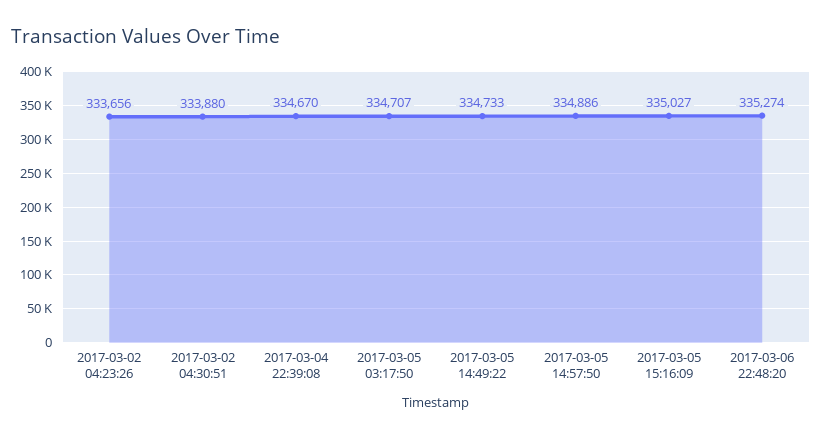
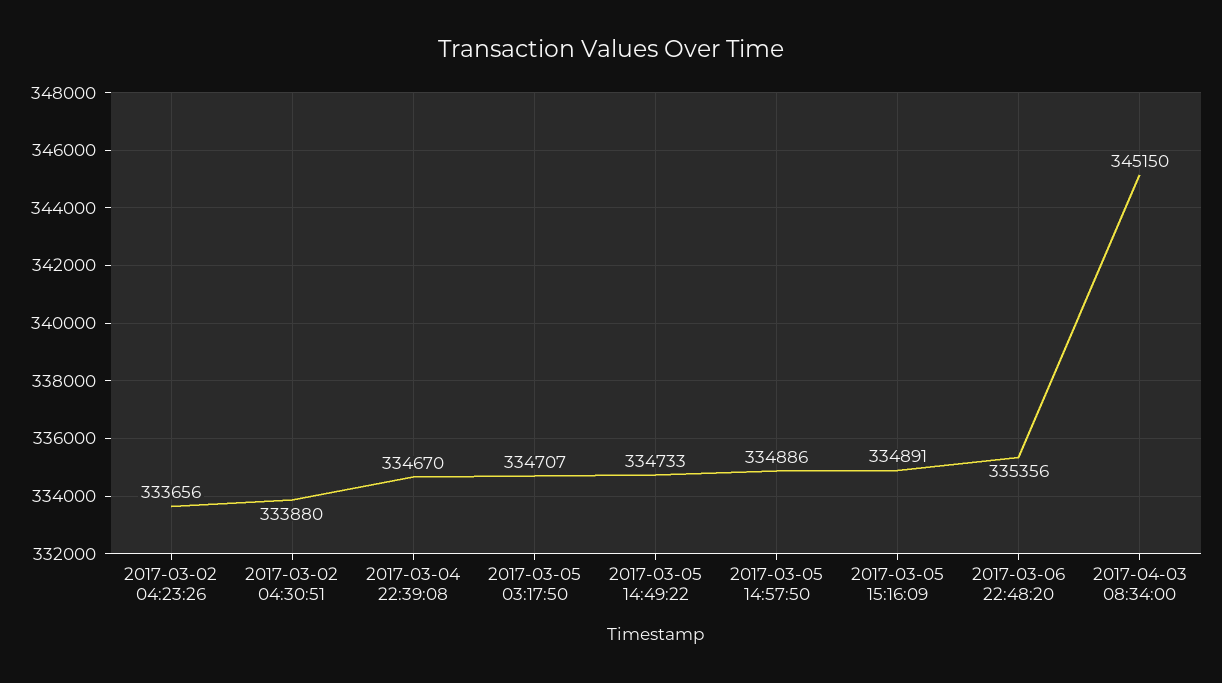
2017-03-05 15:16:09: 335027 -> 334891
2017-03-06 22:48:20: 335274 -> 335356
2017-04-03 08:34:00: none -> 345150

